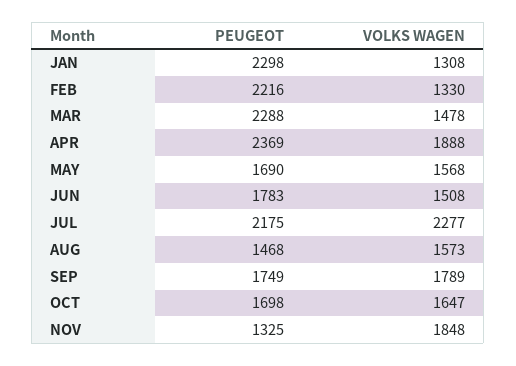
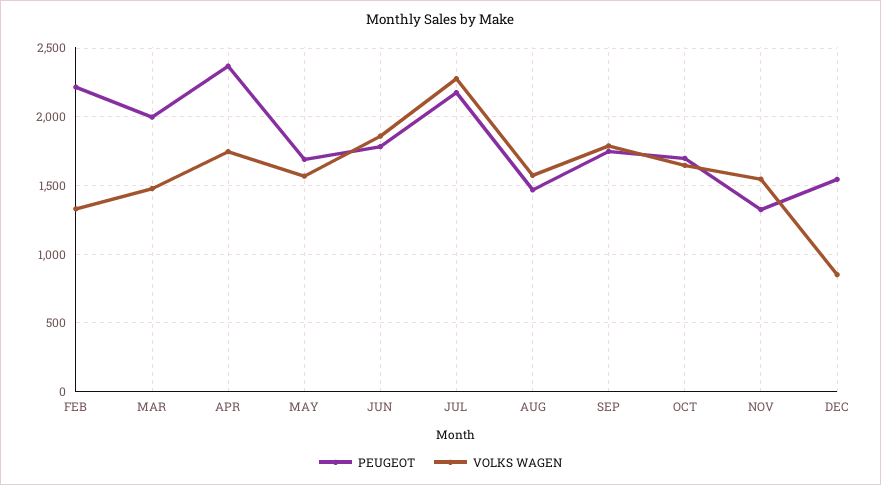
PEUGEOT, JAN: 2298 -> none
VOLKS WAGEN, JAN: 1308 -> none
PEUGEOT, MAR: 2288 -> 2000
VOLKS WAGEN, APR: 1888 -> 1750
VOLKS WAGEN, JUN: 1508 -> 1850
VOLKS WAGEN, NOV: 1848 -> 1550
PEUGEOT, DEC: none -> 1550
VOLKS WAGEN, DEC: none -> 850

